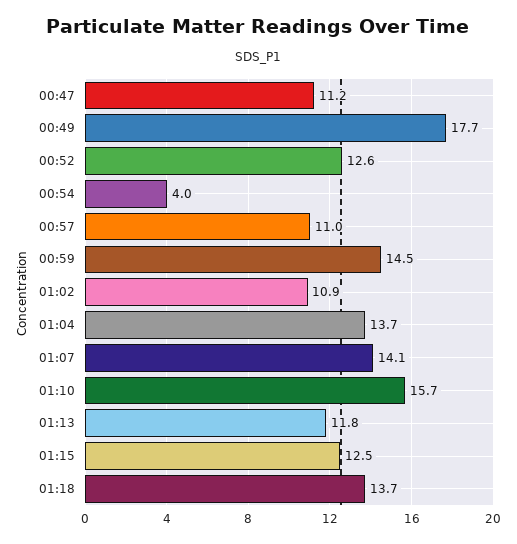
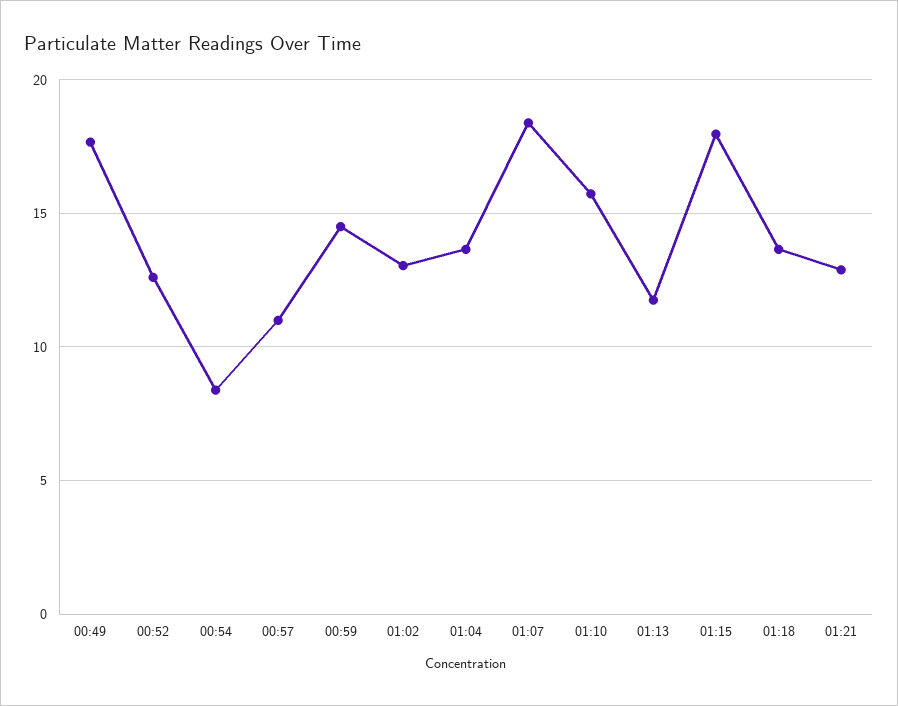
00:47: 11.2 -> none
00:54: 4 -> 8.5
01:02: 10.9 -> 13
01:07: 14.1 -> 18.5
01:15: 12.5 -> 18
01:21: none -> 13

